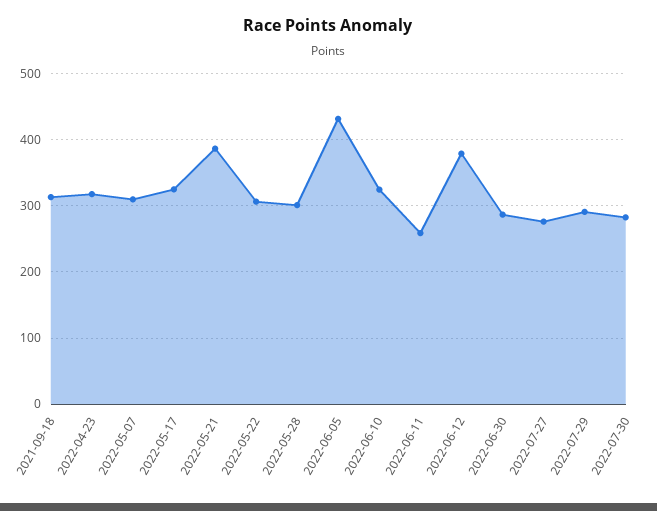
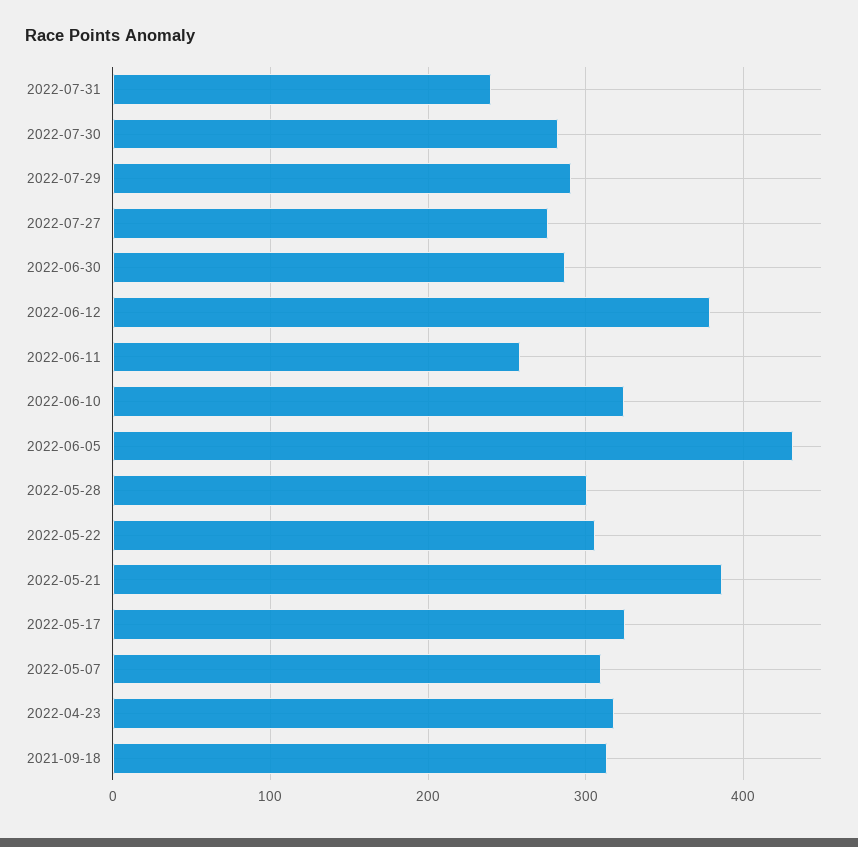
2022-07-31: none -> 240

